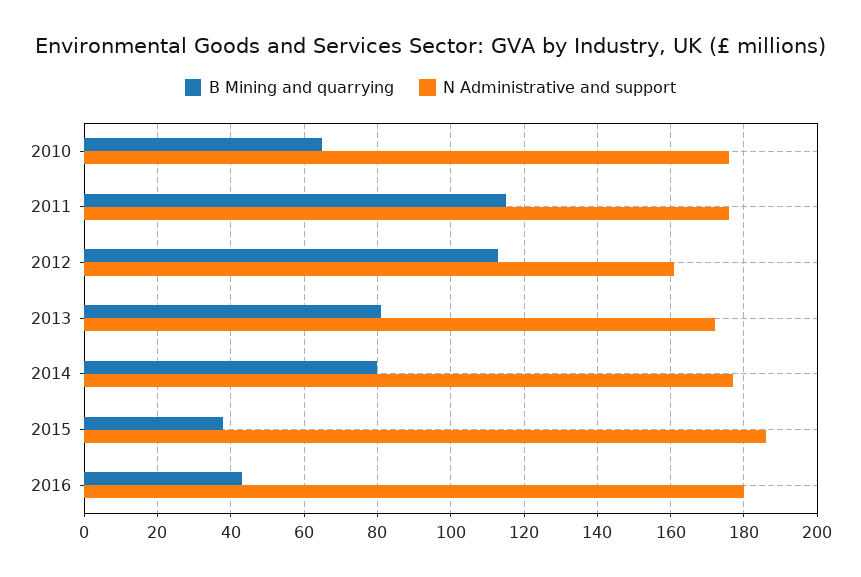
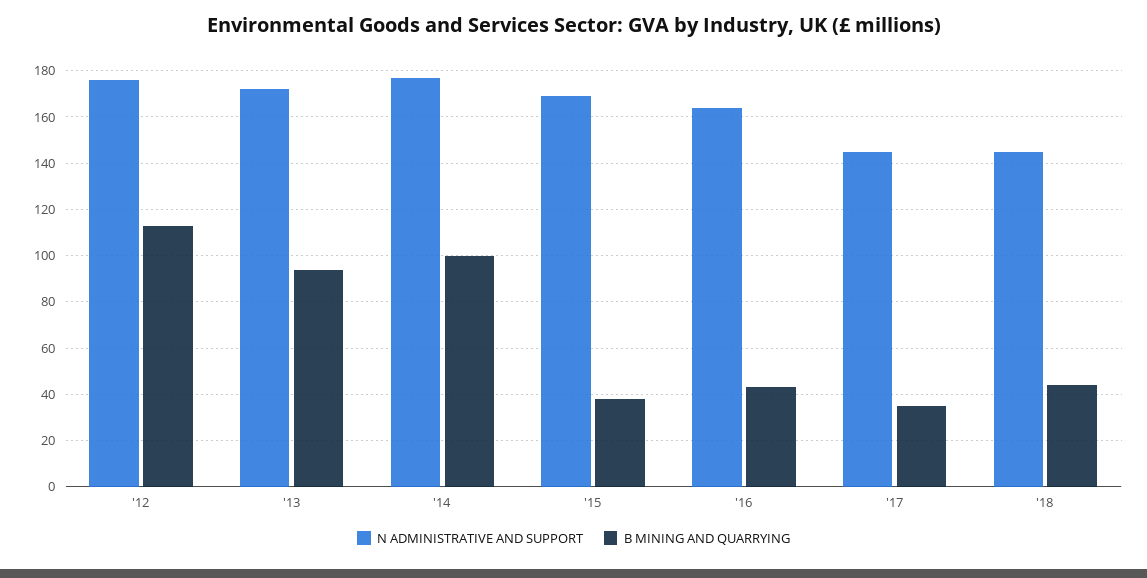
B Mining and quarrying, 2010: 65 -> none
N Administrative and support, 2010: 175 -> none
B Mining and quarrying, 2011: 115 -> none
N Administrative and support, 2011: 175 -> none
N Administrative and support, 2012: 160 -> 175
B Mining and quarrying, 2013: 80 -> 95
B Mining and quarrying, 2014: 80 -> 100
N Administrative and support, 2015: 185 -> 170
N Administrative and support, 2016: 180 -> 165
N Administrative and support, '17: none -> 145
B Mining and quarrying, '17: none -> 35
N Administrative and support, '18: none -> 145
B Mining and quarrying, '18: none -> 45

